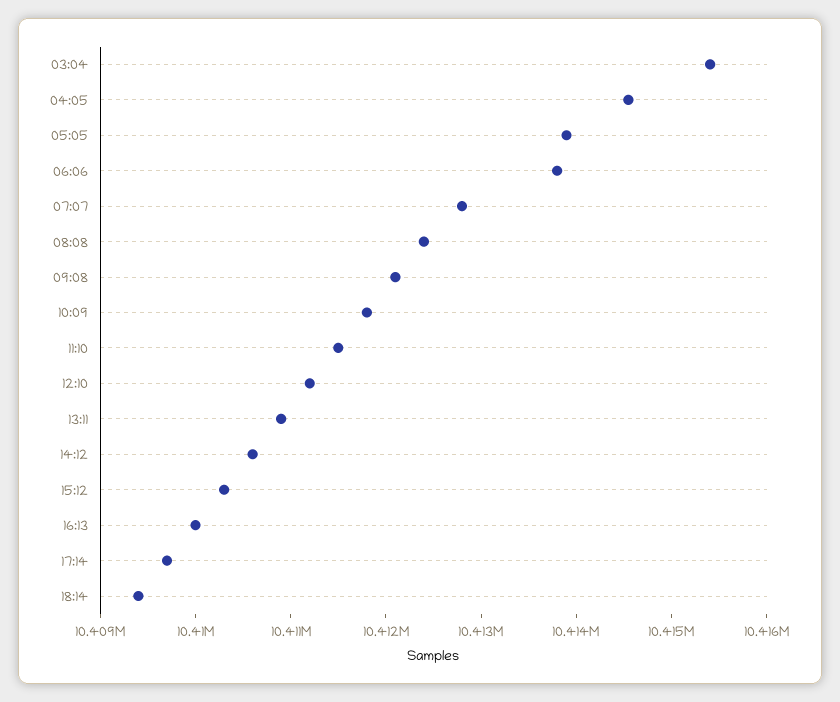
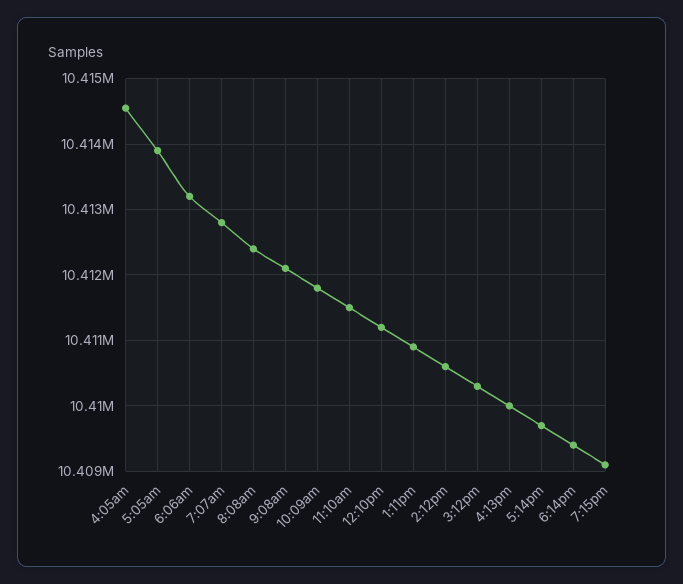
03:04: 10415400 -> none
06:06: 10413800 -> 10413200
7:15pm: none -> 10409100

